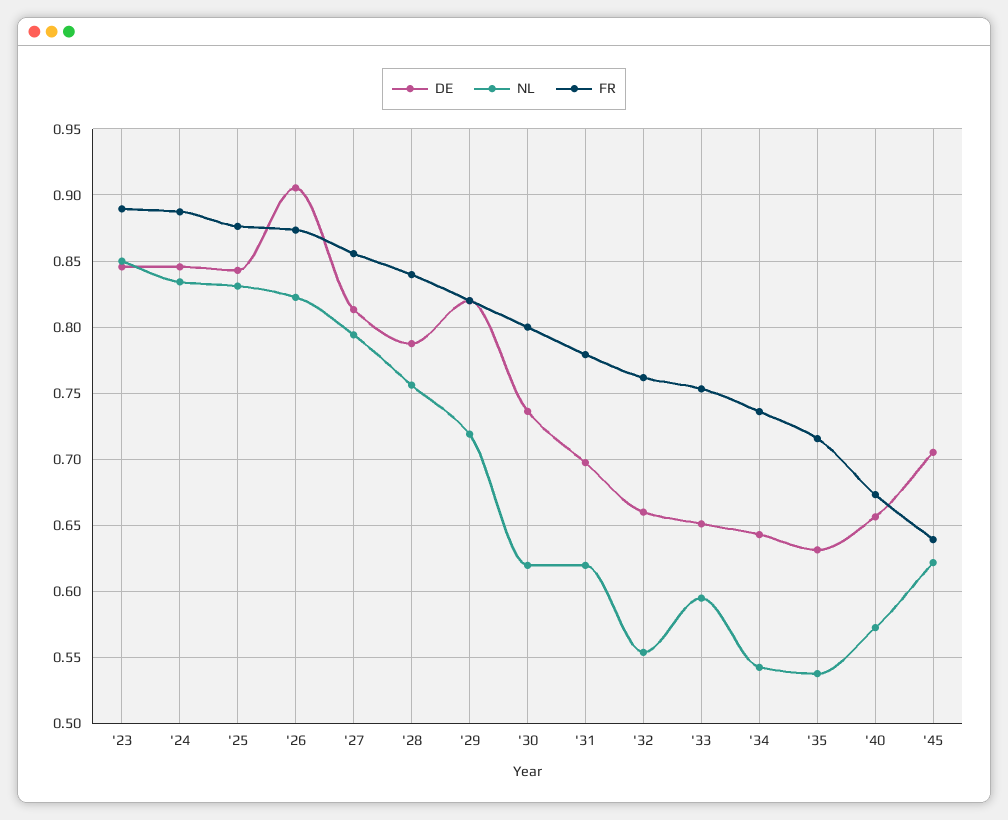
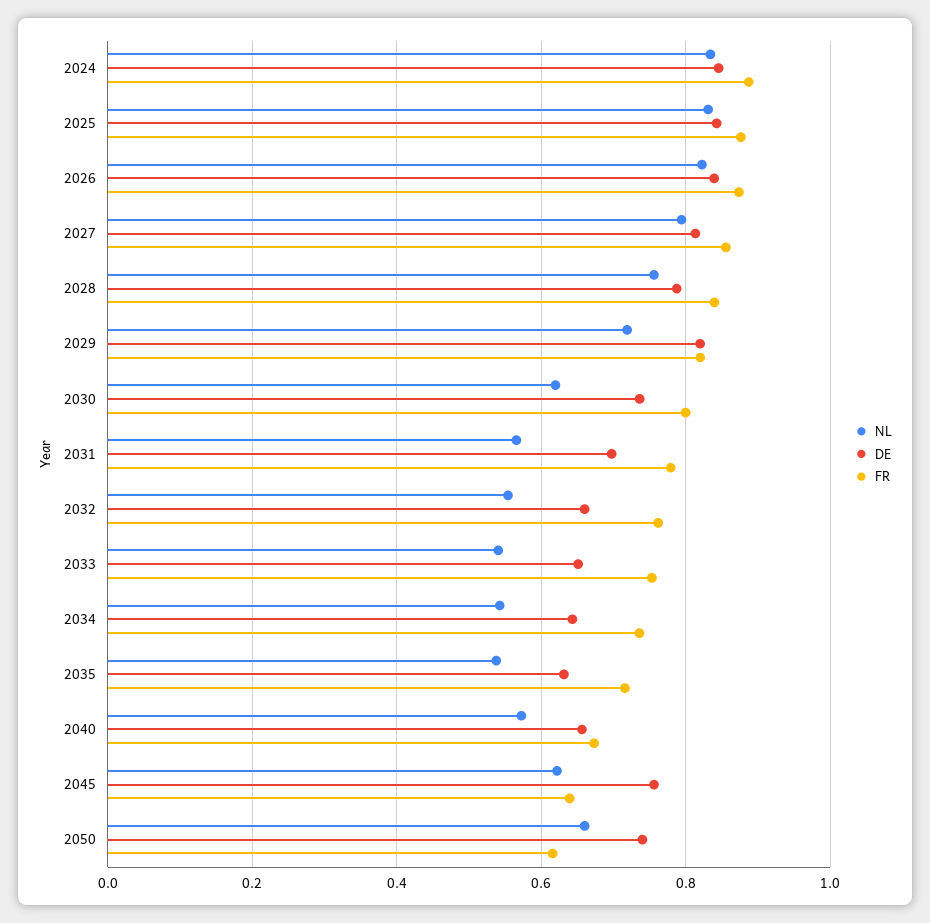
DE, '23: 0.845 -> none
NL, '23: 0.85 -> none
FR, '23: 0.89 -> none
DE, '26: 0.905 -> 0.84
NL, '31: 0.62 -> 0.56
NL, '33: 0.595 -> 0.54
DE, '45: 0.705 -> 0.76
NL, 2050: none -> 0.66
DE, 2050: none -> 0.74
FR, 2050: none -> 0.62

